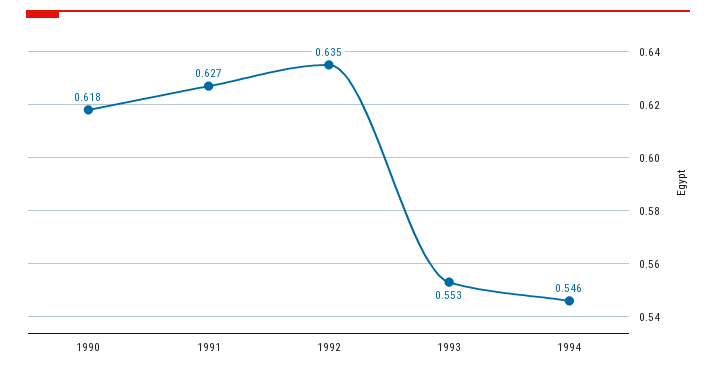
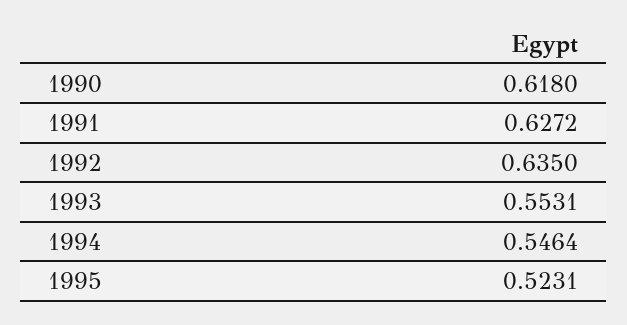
1995: none -> 0.5231

